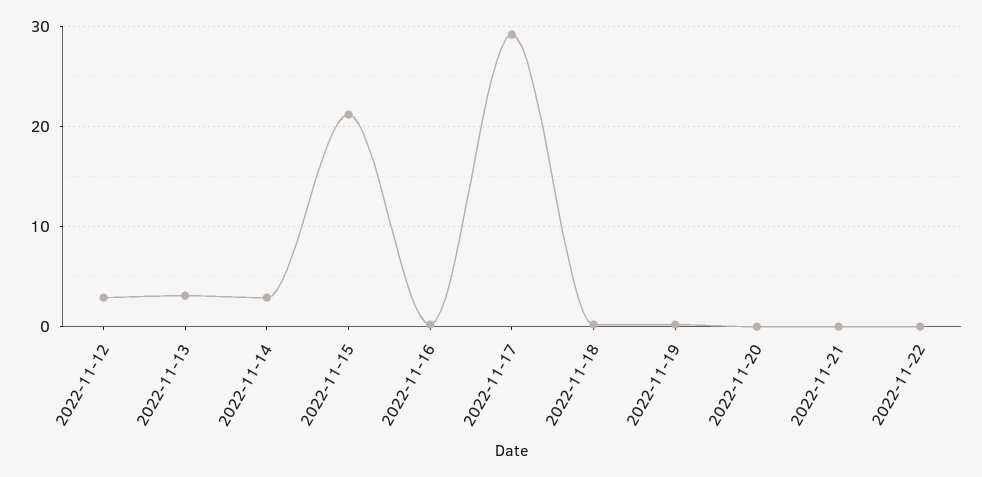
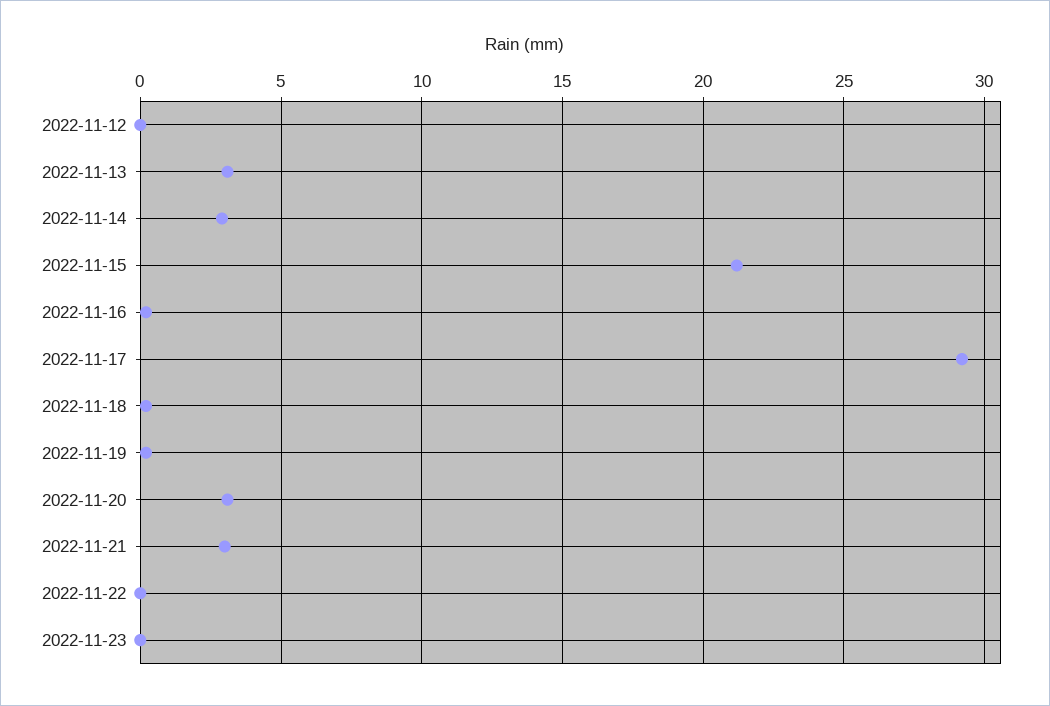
2022-11-12: 3 -> 0
2022-11-20: 0 -> 3
2022-11-21: 0 -> 3
2022-11-23: none -> 0

